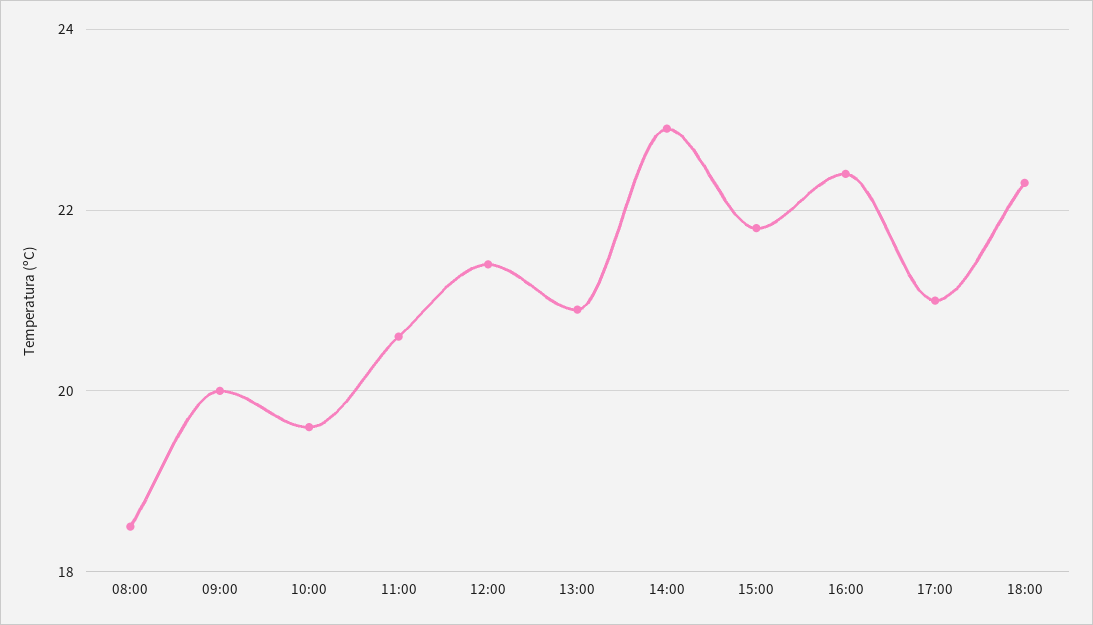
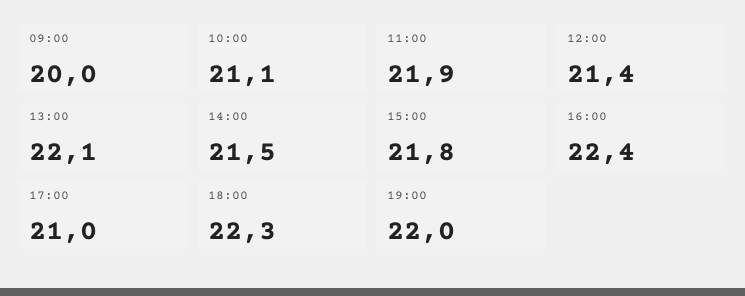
08:00: 18.5 -> none
10:00: 19.5 -> 21.1
11:00: 20.5 -> 21.9
13:00: 21 -> 22.1
14:00: 23 -> 21.5
19:00: none -> 22

